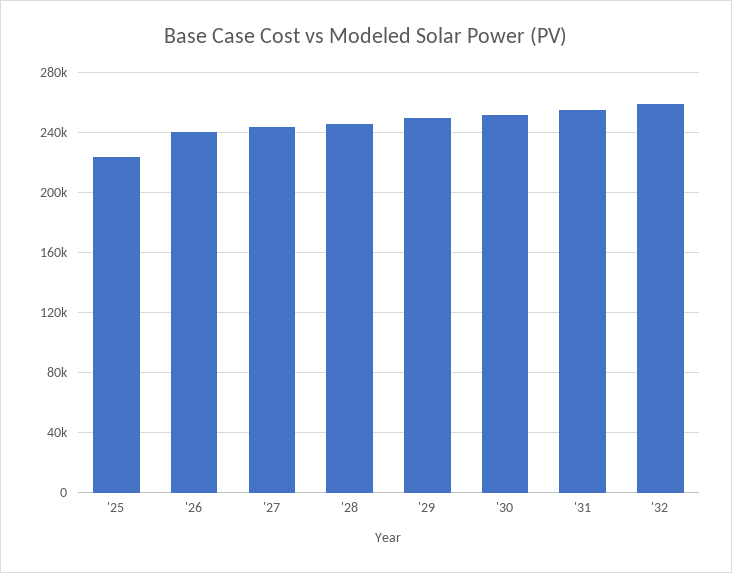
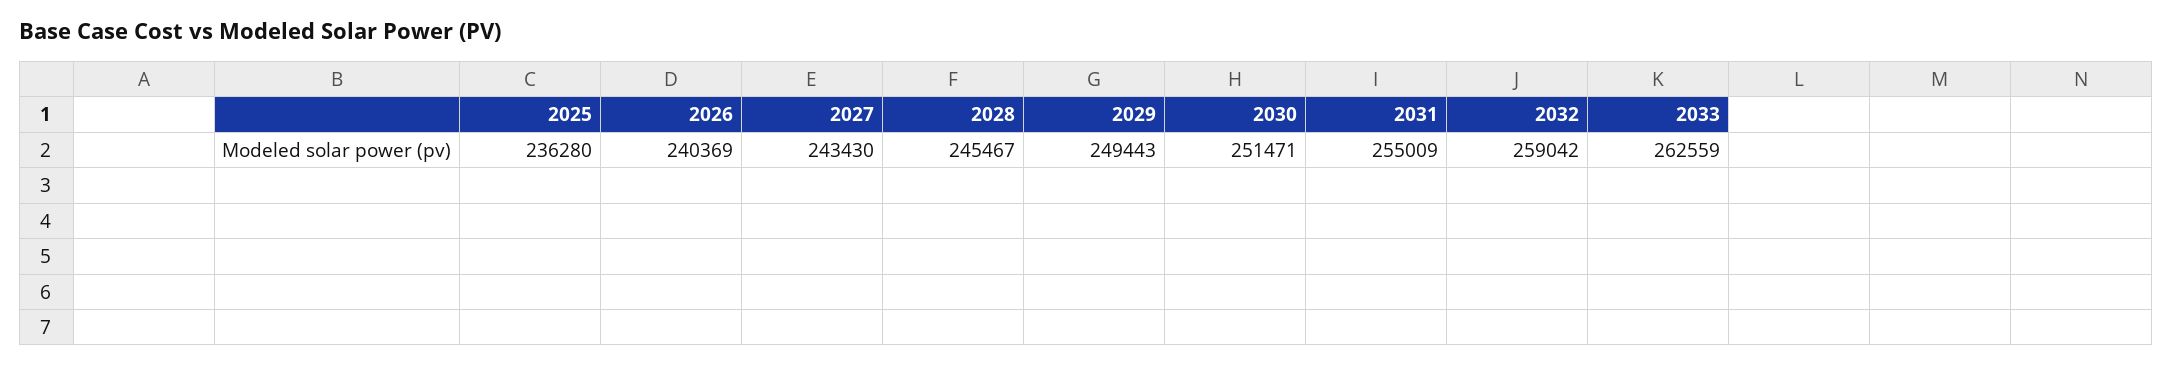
'25: 225000 -> 236280
2033: none -> 262559

